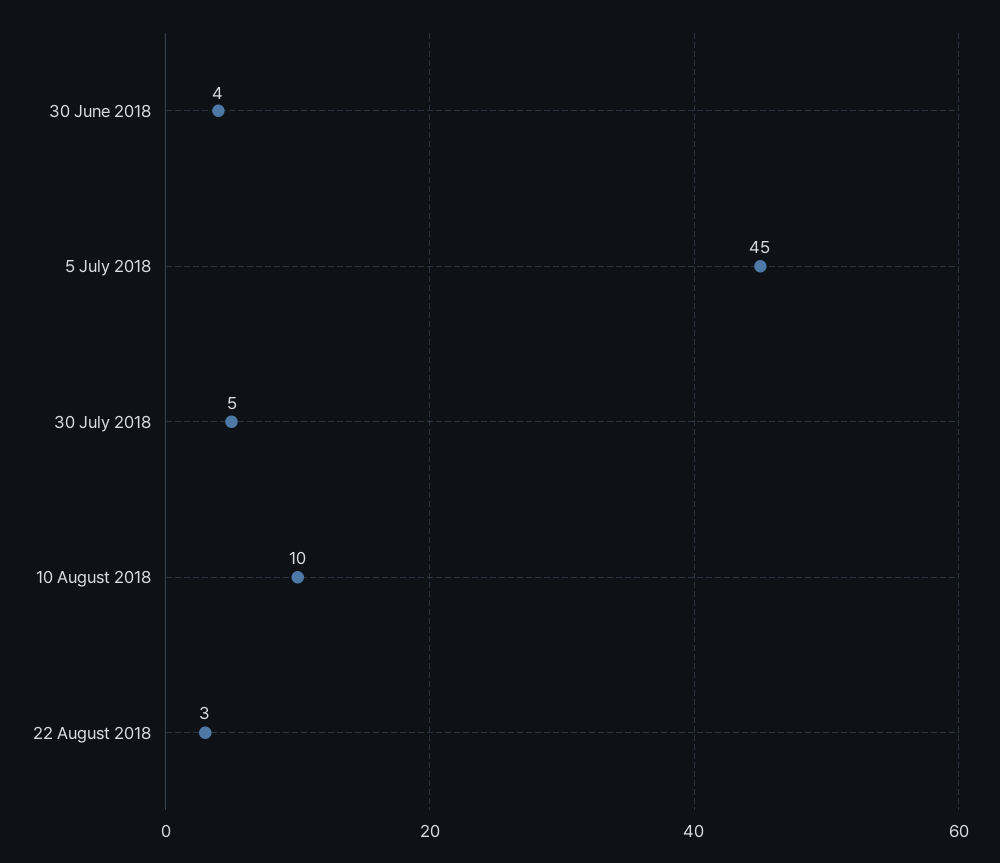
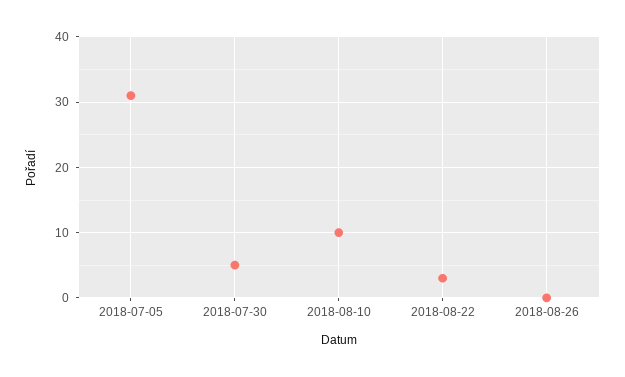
30 June 2018: 4 -> none
5 July 2018: 45 -> 31
2018-08-26: none -> 0

